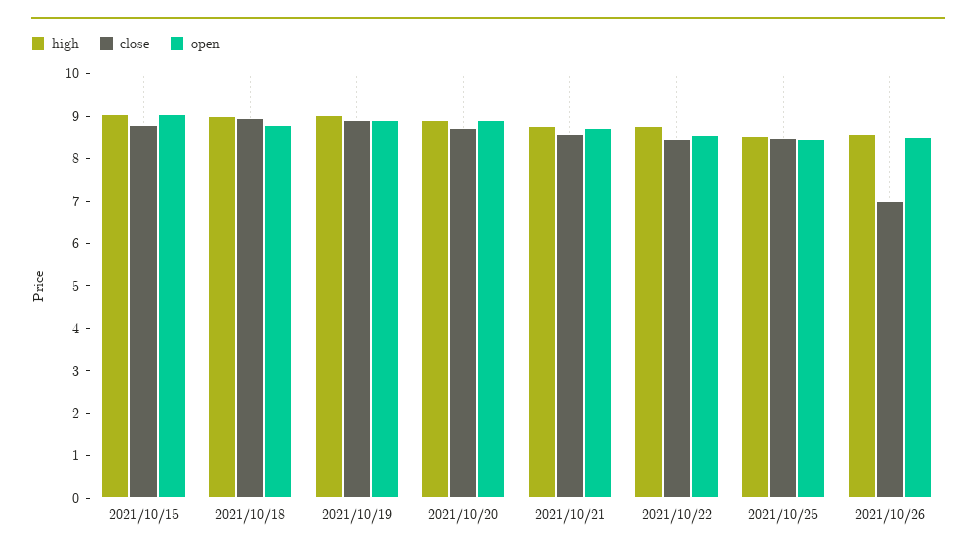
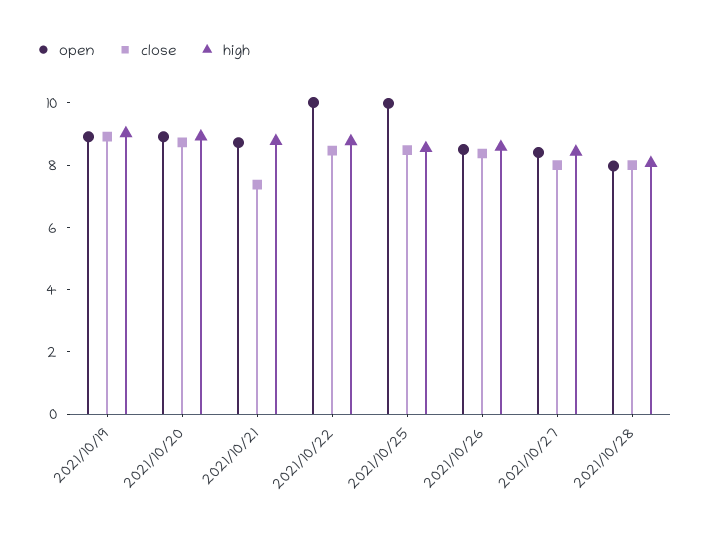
high, 2021/10/15: 9 -> none
close, 2021/10/15: 8.8 -> none
open, 2021/10/15: 9 -> none
high, 2021/10/18: 9 -> none
close, 2021/10/18: 9 -> none
open, 2021/10/18: 8.8 -> none
close, 2021/10/21: 8.6 -> 7.5
open, 2021/10/22: 8.6 -> 10
open, 2021/10/25: 8.4 -> 10
close, 2021/10/26: 7 -> 8.5
open, 2021/10/27: none -> 8.5
close, 2021/10/27: none -> 8
high, 2021/10/27: none -> 8.5
open, 2021/10/28: none -> 8
close, 2021/10/28: none -> 8
high, 2021/10/28: none -> 8

